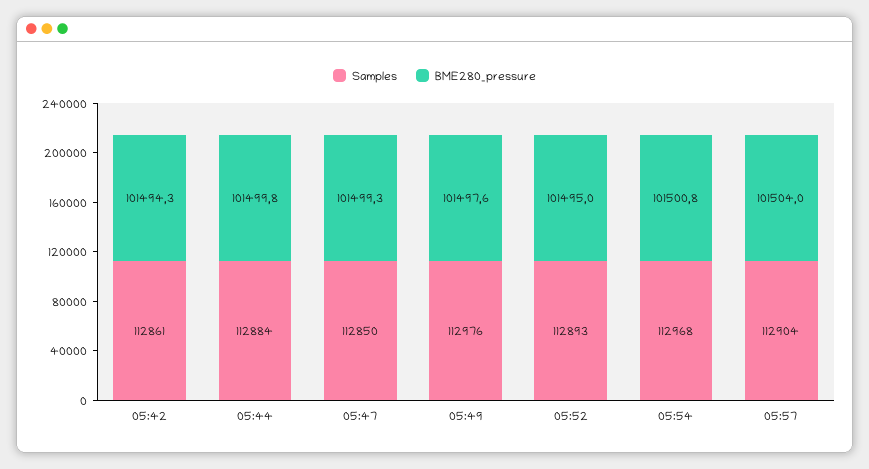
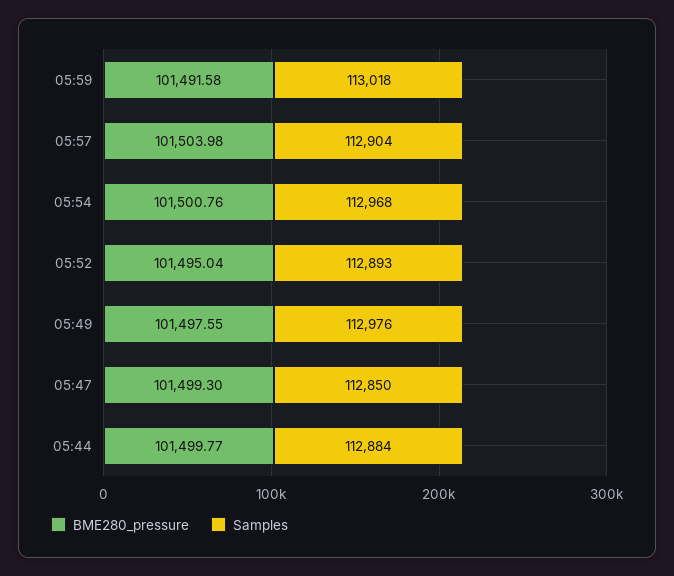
Samples, 05:42: 112861 -> none
BME280_pressure, 05:42: 101494.3 -> none
BME280_pressure, 05:59: none -> 101491.58
Samples, 05:59: none -> 113018

